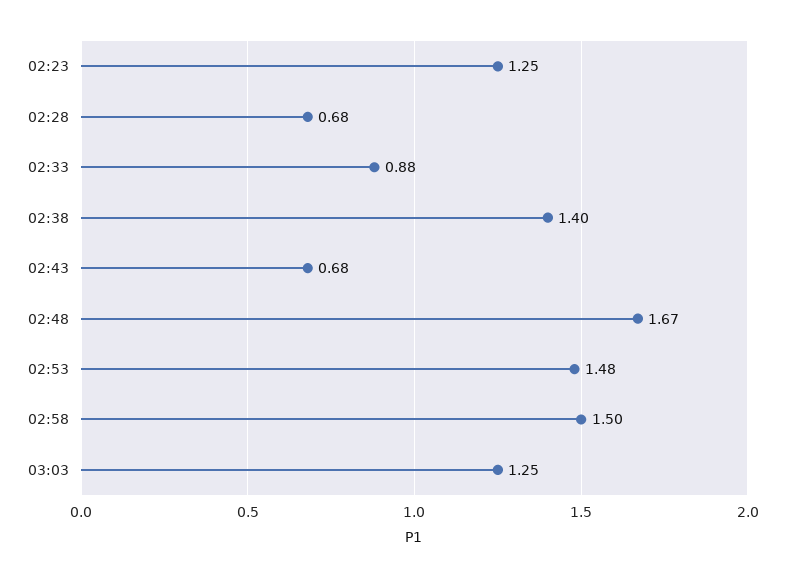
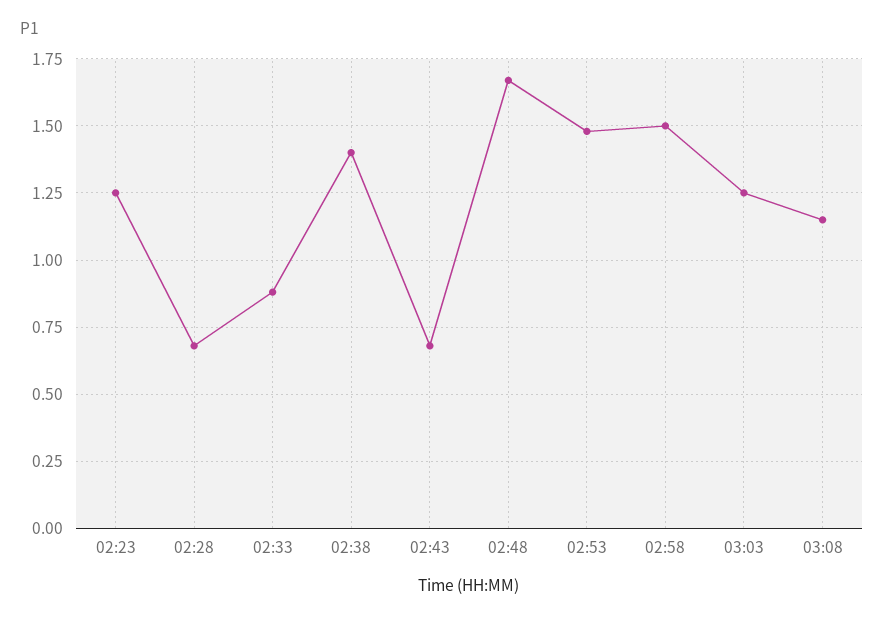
03:08: none -> 1.15

